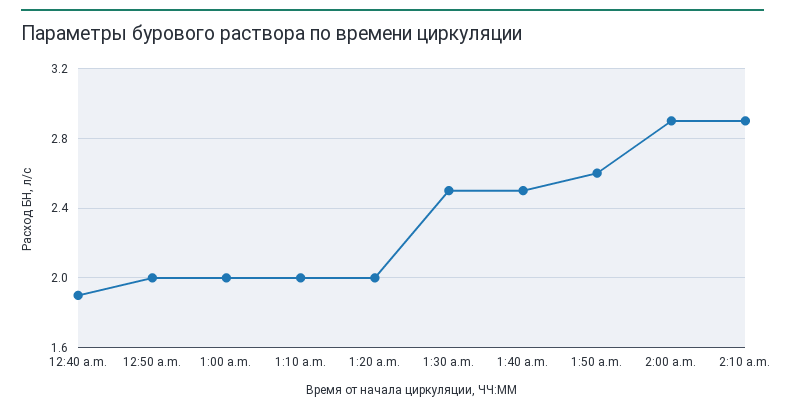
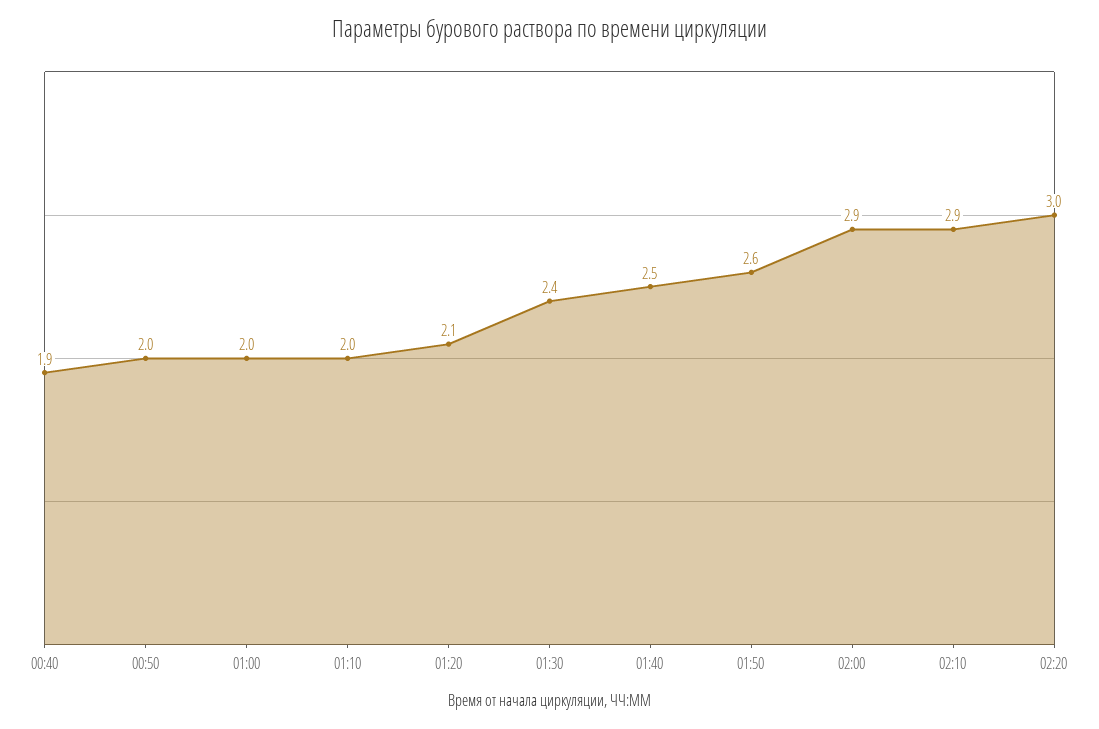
1:20 a.m.: 2 -> 2.1
1:30 a.m.: 2.5 -> 2.4
02:20: none -> 3

